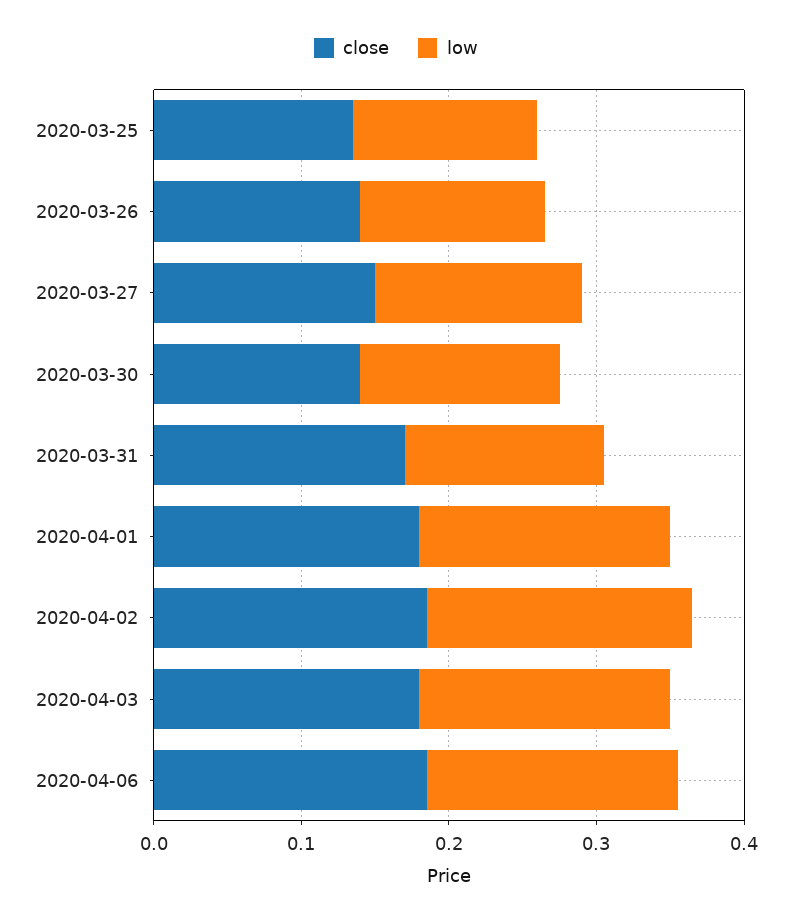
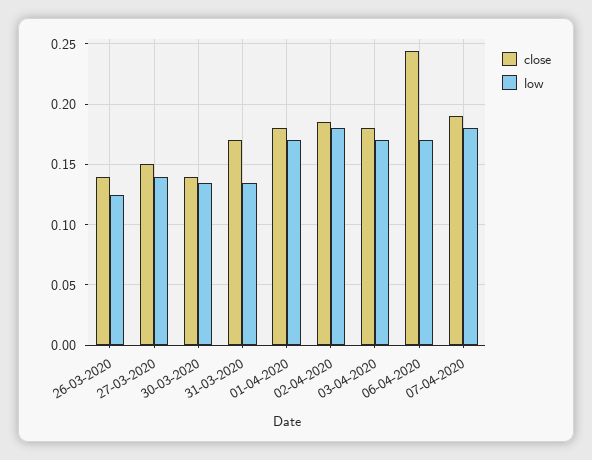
close, 2020-03-25: 0.14 -> none
low, 2020-03-25: 0.12 -> none
close, 2020-04-06: 0.18 -> 0.245
close, 07-04-2020: none -> 0.19
low, 07-04-2020: none -> 0.18

